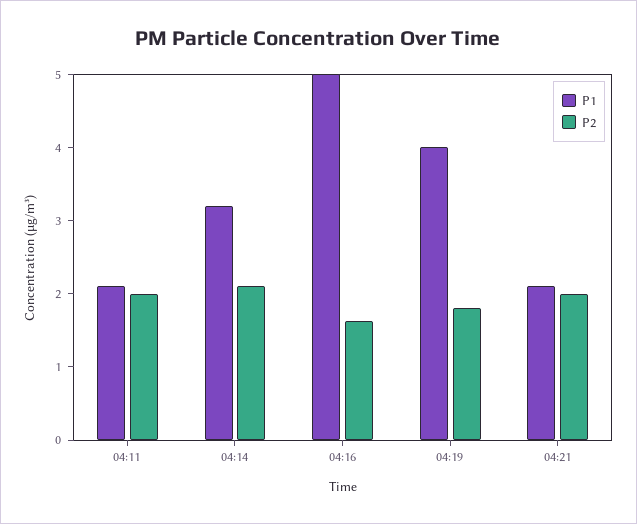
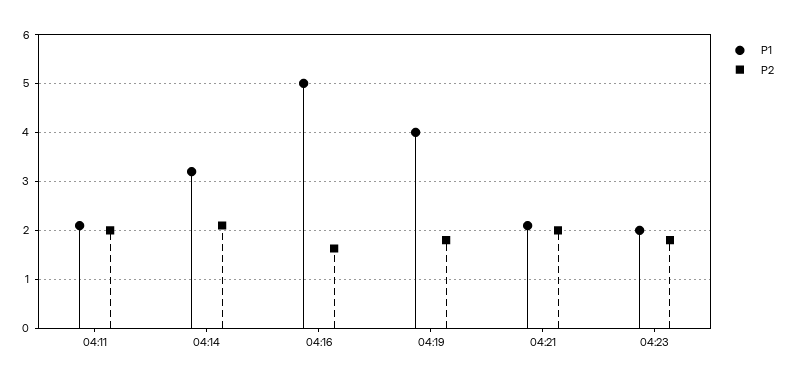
P1, 04:23: none -> 2
P2, 04:23: none -> 1.8

